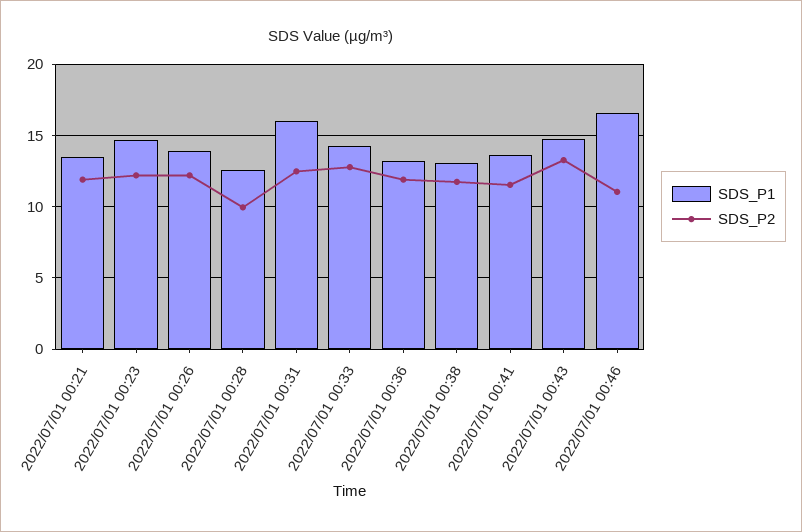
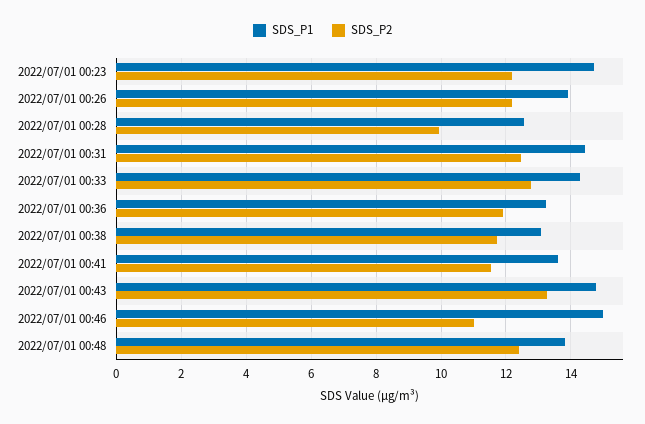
SDS_P1, 2022/07/01 00:21: 13.5 -> none
SDS_P2, 2022/07/01 00:21: 12 -> none
SDS_P1, 2022/07/01 00:31: 16 -> 14.4
SDS_P1, 2022/07/01 00:46: 16.5 -> 15
SDS_P1, 2022/07/01 00:48: none -> 13.8
SDS_P2, 2022/07/01 00:48: none -> 12.4

